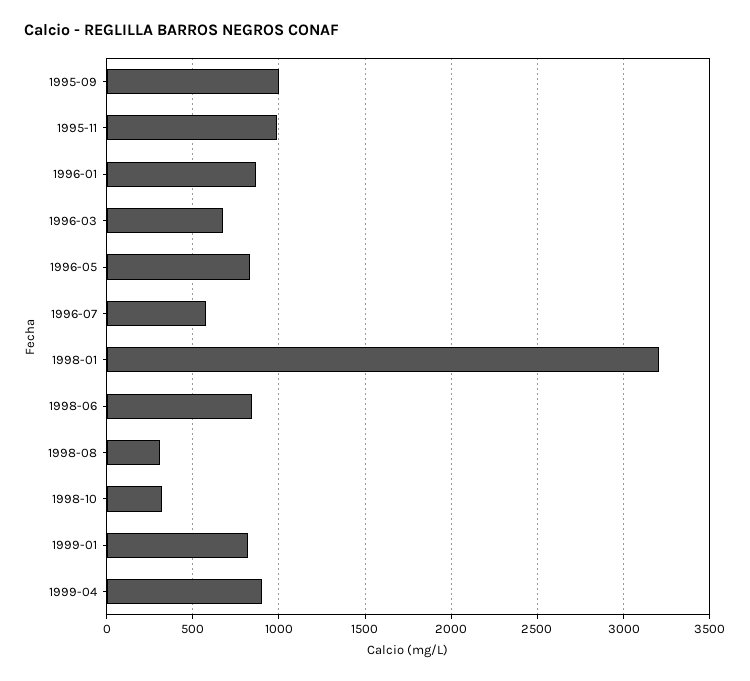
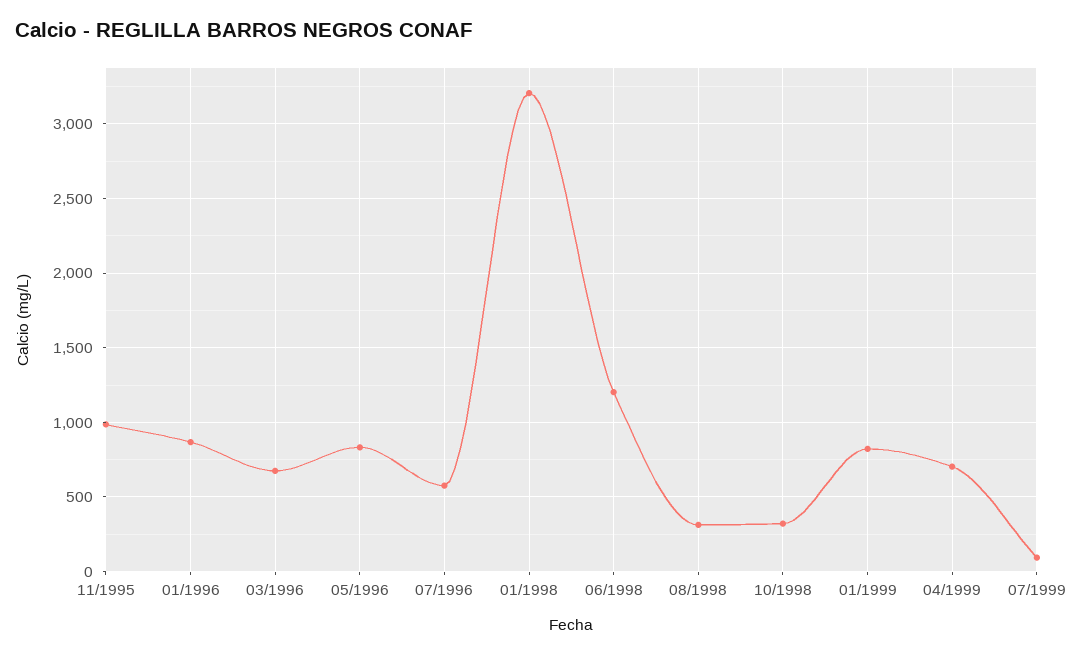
1995-09: 1000 -> none
1998-06: 850 -> 1200
1999-04: 900 -> 700
07/1999: none -> 100

